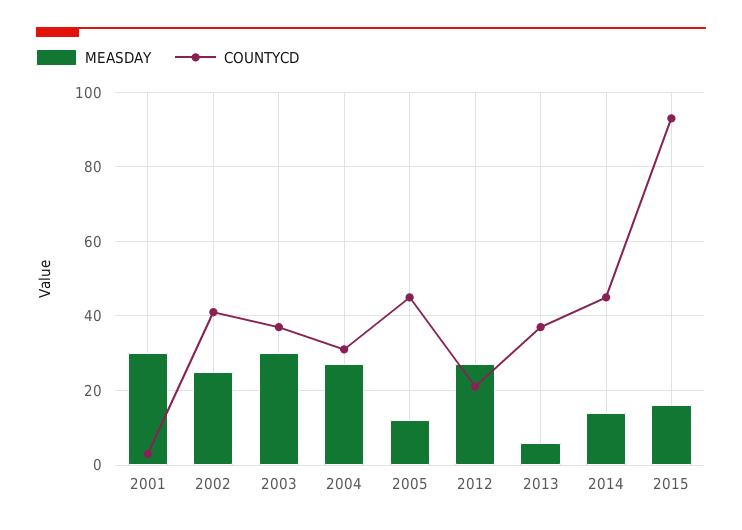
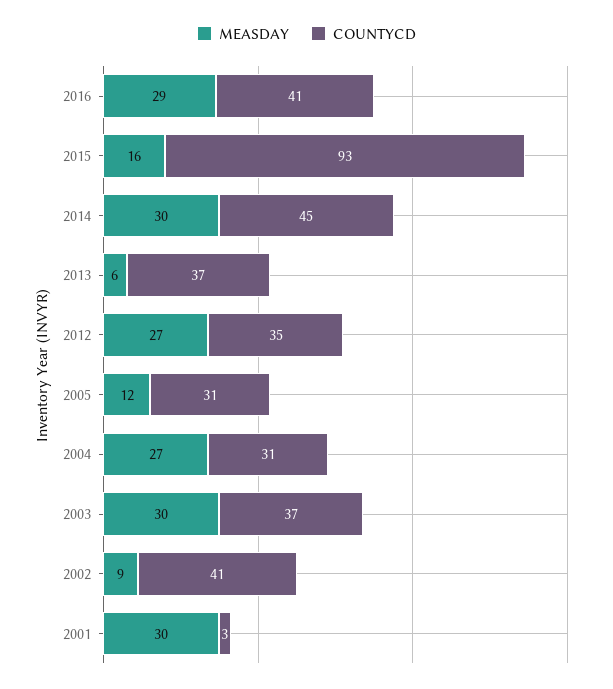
MEASDAY, 2002: 25 -> 9
COUNTYCD, 2005: 45 -> 31
COUNTYCD, 2012: 20 -> 35
MEASDAY, 2014: 15 -> 30
MEASDAY, 2016: none -> 29
COUNTYCD, 2016: none -> 41

